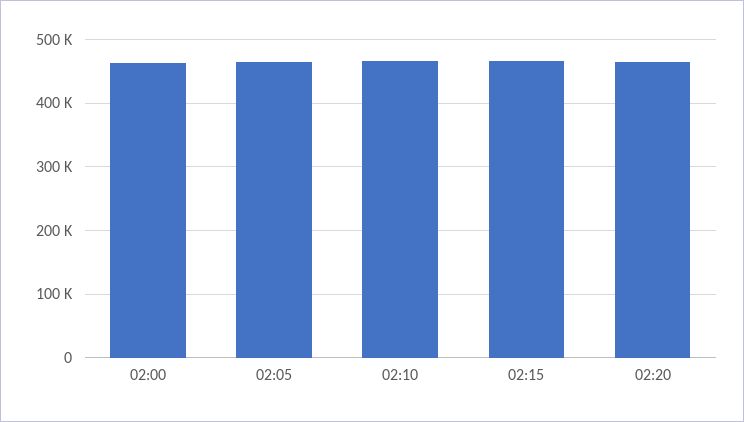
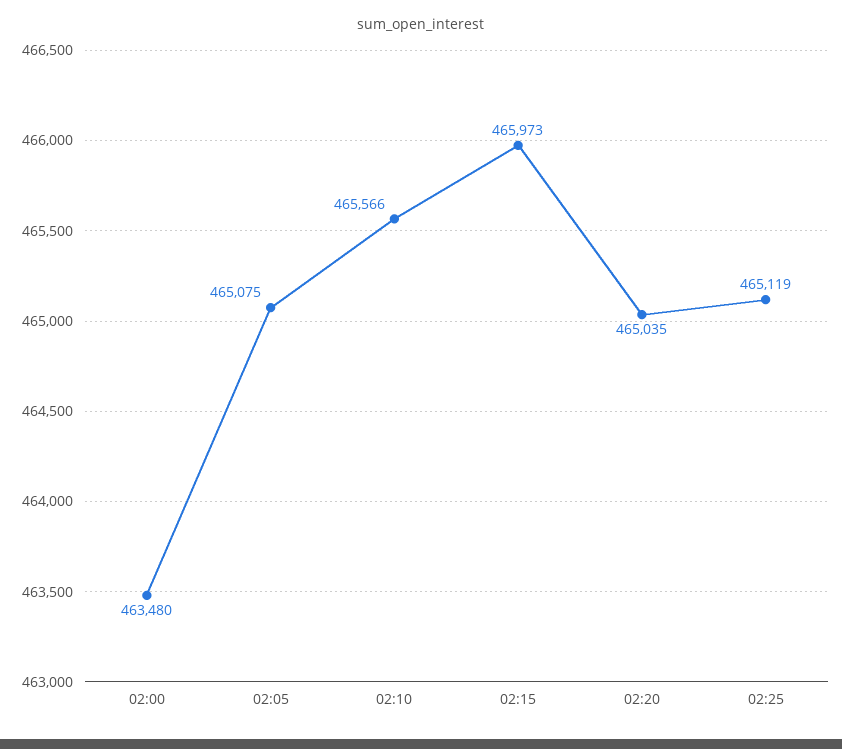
02:25: none -> 465119

